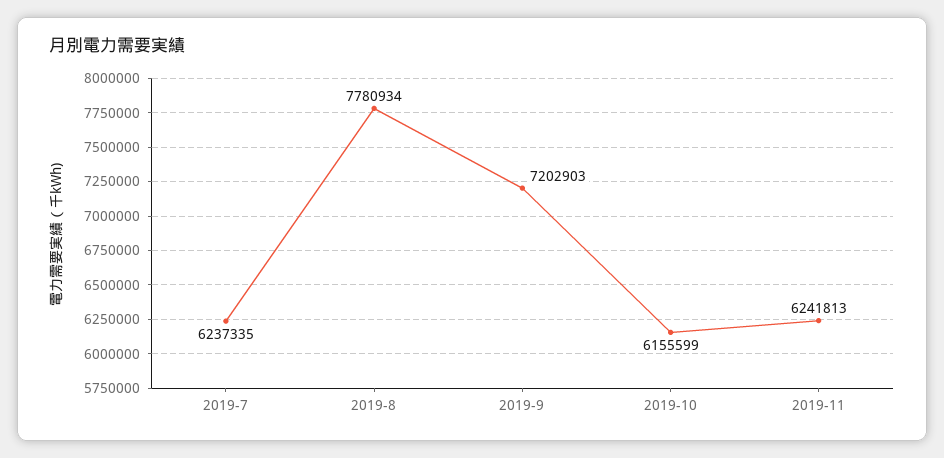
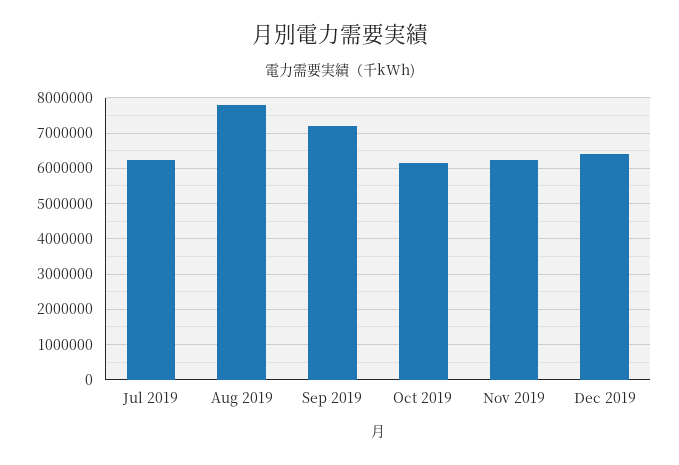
Dec 2019: none -> 6400000

